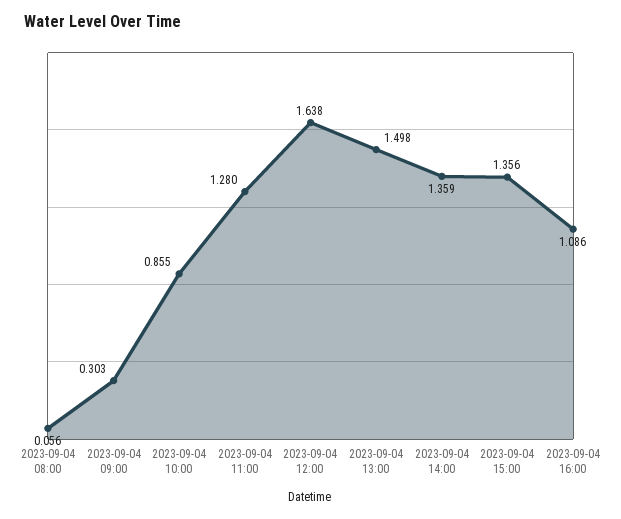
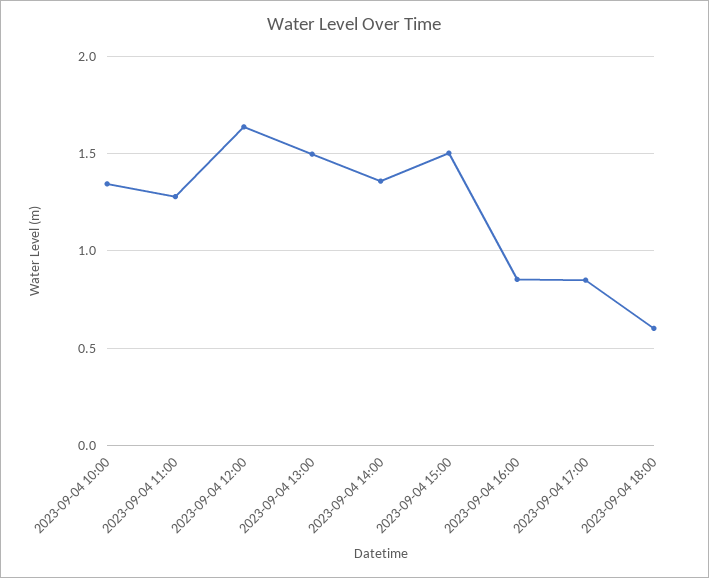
2023-09-04 08:00: 0.056 -> none
2023-09-04 09:00: 0.303 -> none
2023-09-04 10:00: 0.855 -> 1.35
2023-09-04 15:00: 1.356 -> 1.5
2023-09-04 16:00: 1.086 -> 0.85
2023-09-04 17:00: none -> 0.85
2023-09-04 18:00: none -> 0.6

